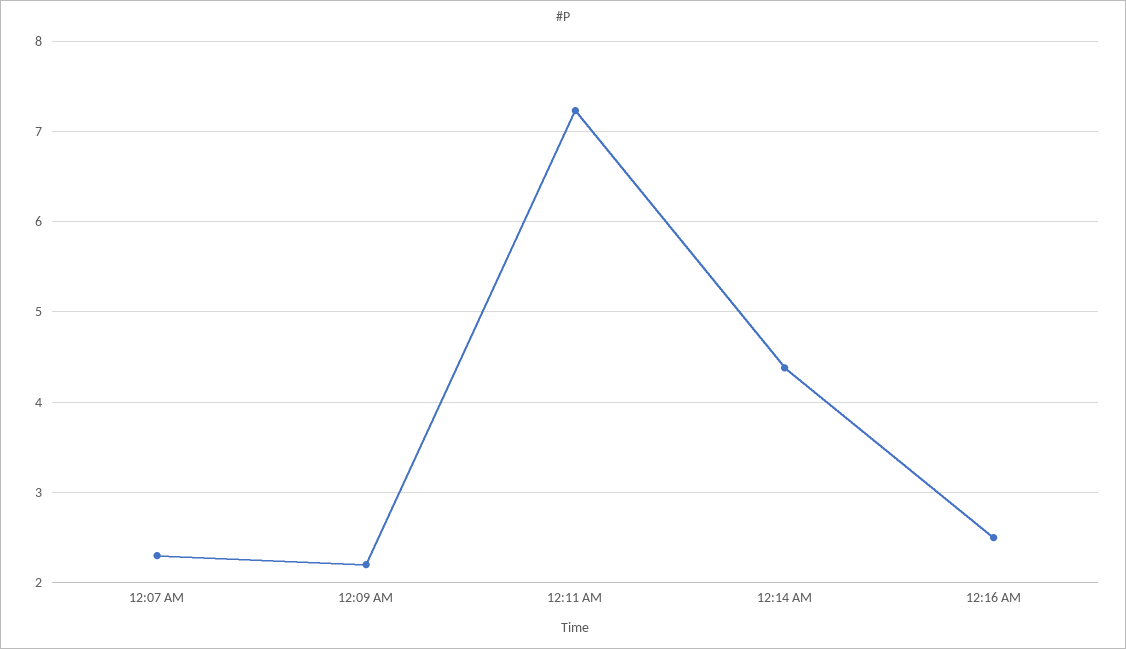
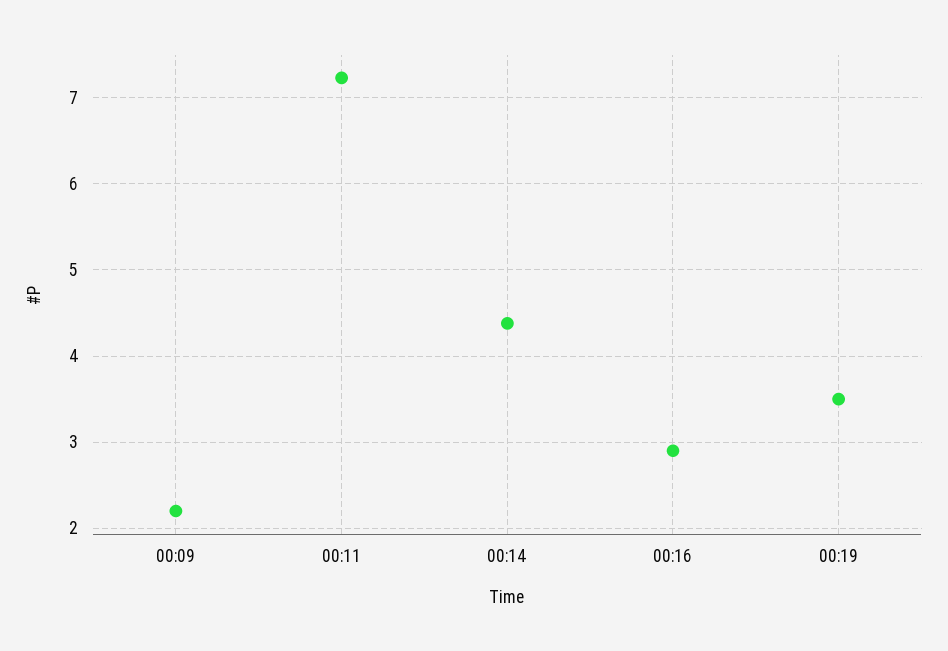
12:07 AM: 2.3 -> none
12:16 AM: 2.5 -> 2.9
00:19: none -> 3.5

